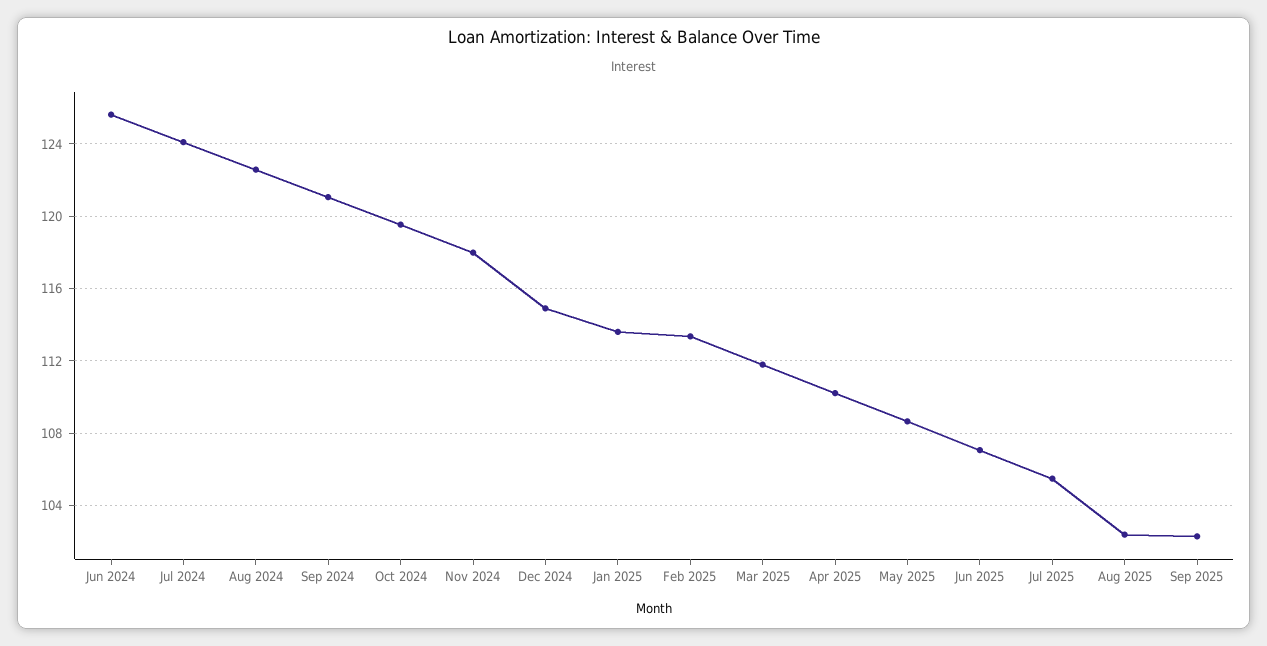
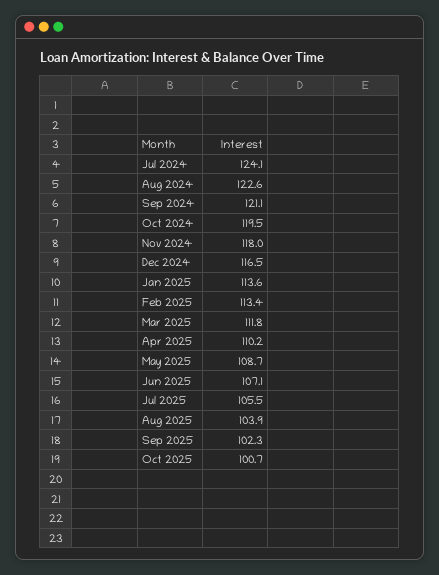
Jun 2024: 125.5 -> none
Dec 2024: 115 -> 116.5
Aug 2025: 102.5 -> 103.9
Oct 2025: none -> 100.7

